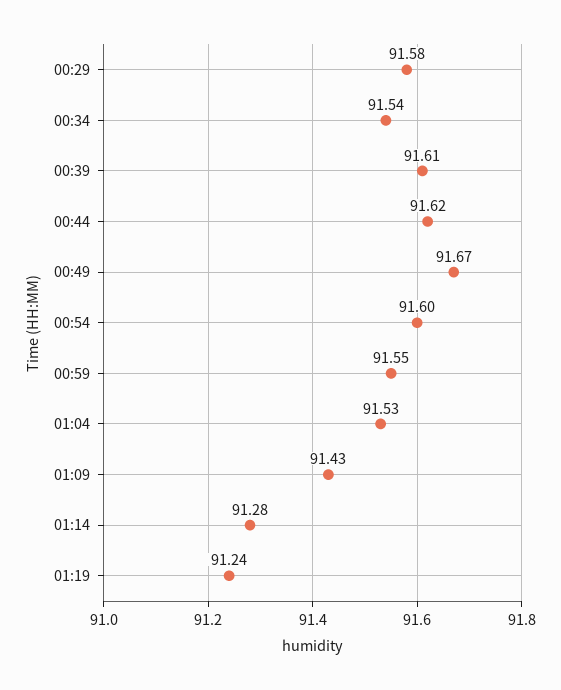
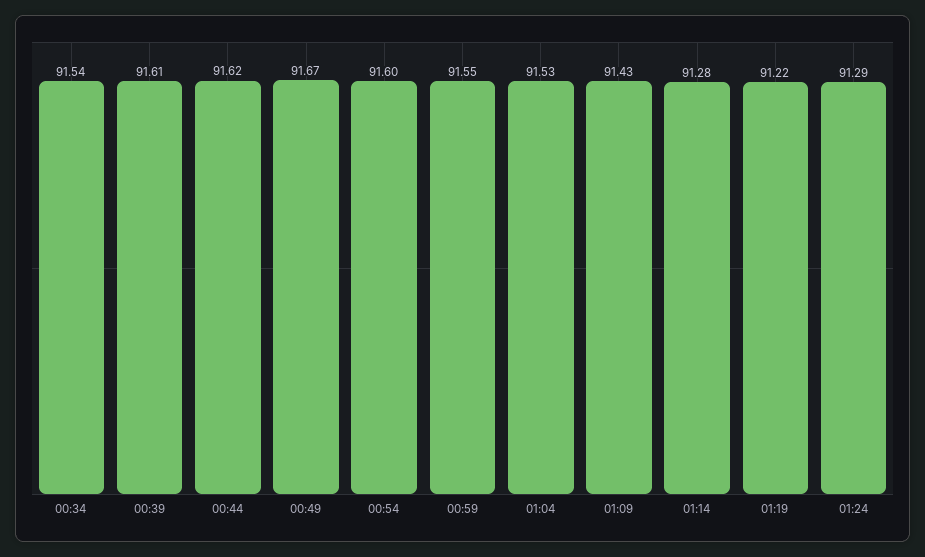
00:29: 91.58 -> none
01:19: 91.24 -> 91.22
01:24: none -> 91.29

